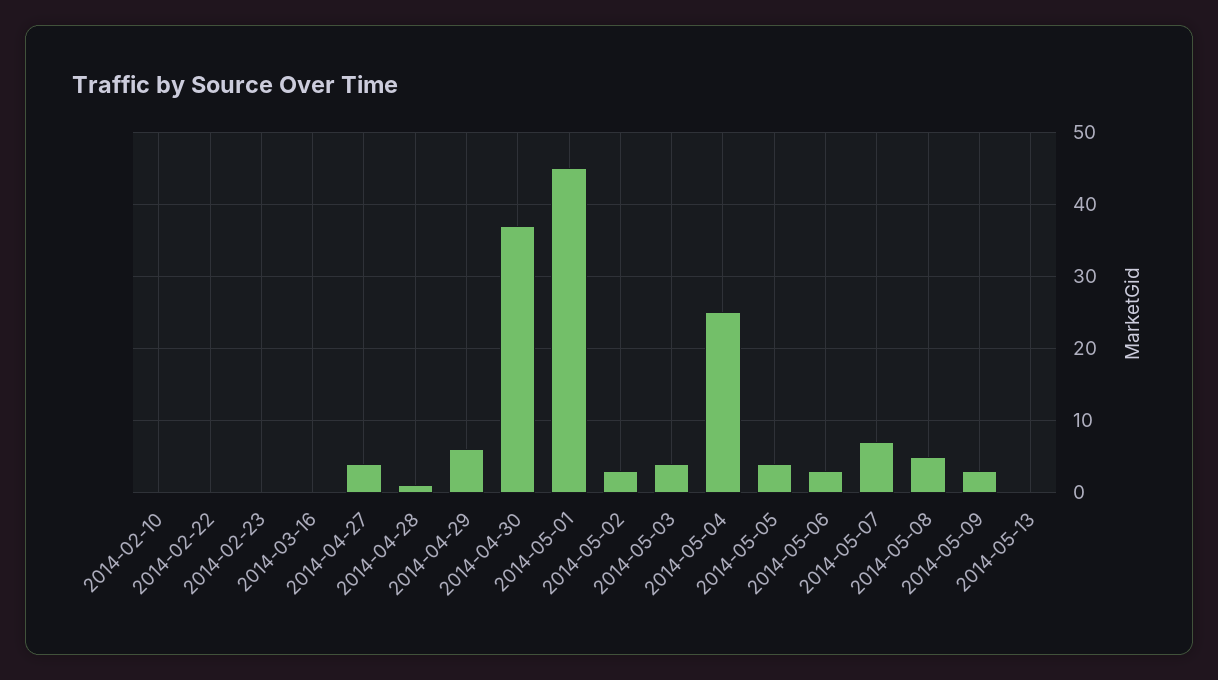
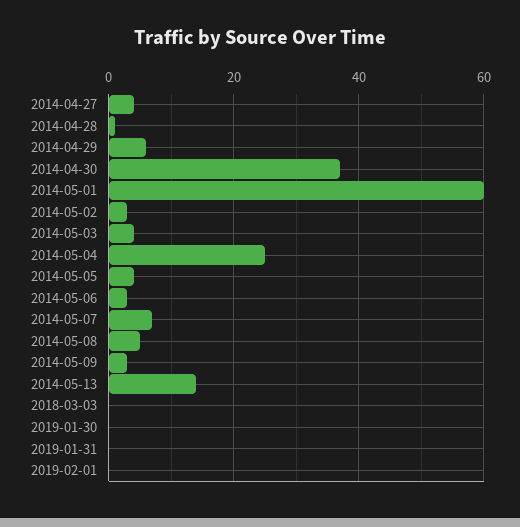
2014-02-10: 0 -> none
2014-02-22: 0 -> none
2014-02-23: 0 -> none
2014-03-16: 0 -> none
2014-05-01: 45 -> 60
2014-05-13: 0 -> 15
2018-03-03: none -> 0
2019-01-30: none -> 0
2019-01-31: none -> 0
2019-02-01: none -> 0

